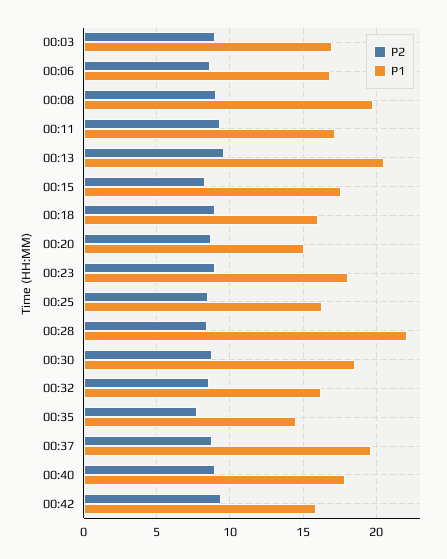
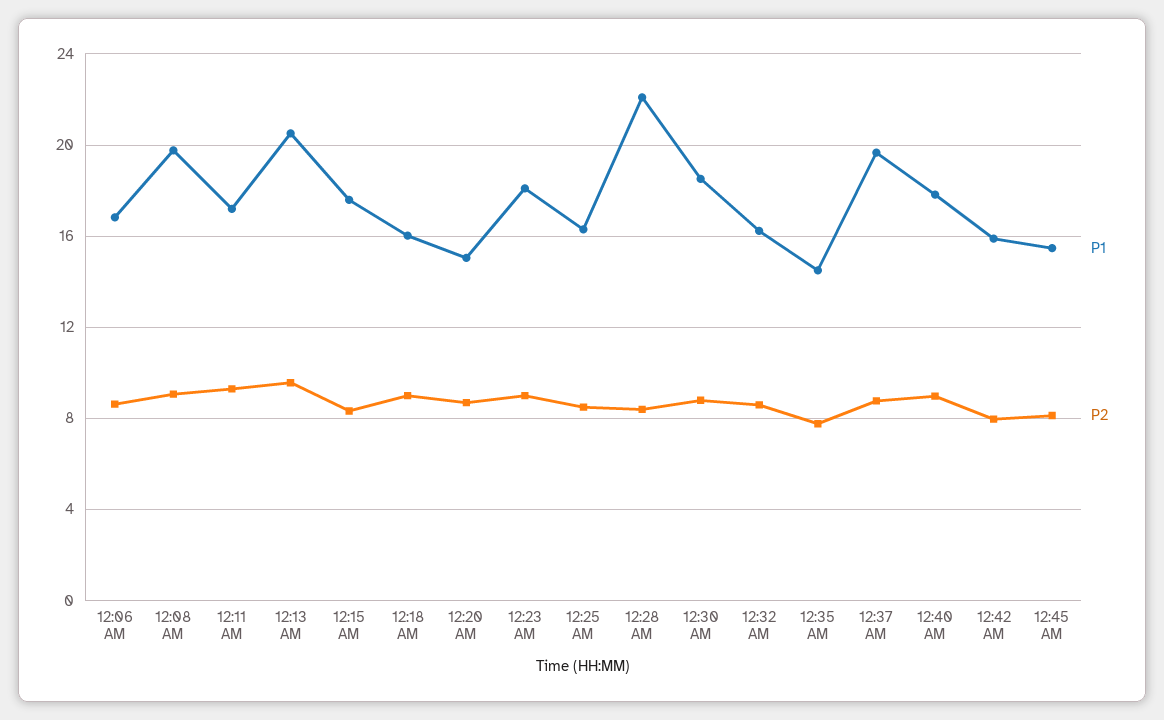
P2, 00:03: 9 -> none
P1, 00:03: 17 -> none
P2, 00:42: 9.5 -> 8
P1, 12:45 AM: none -> 15.5
P2, 12:45 AM: none -> 8

